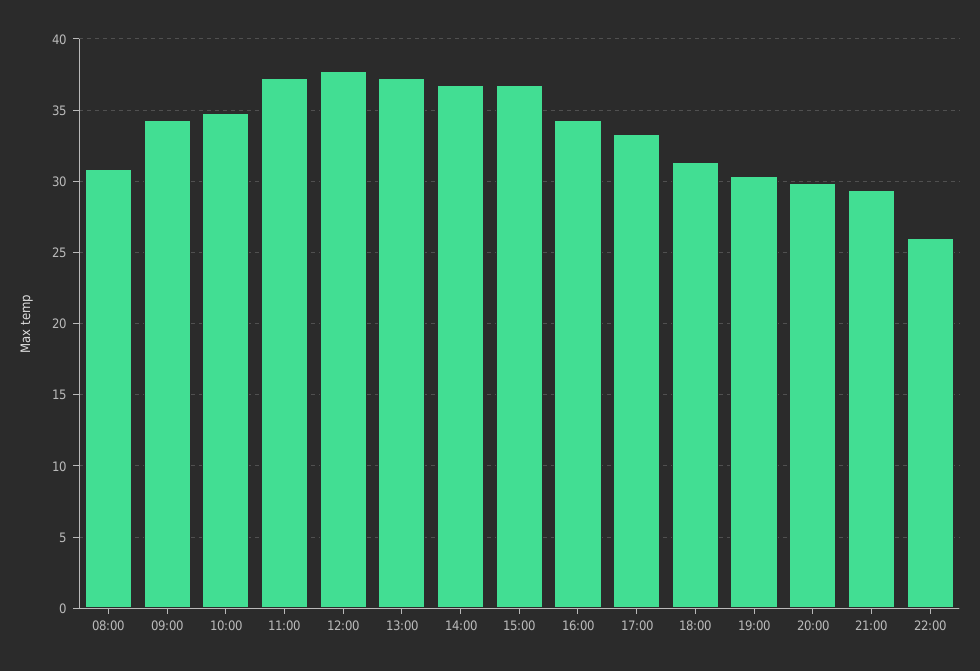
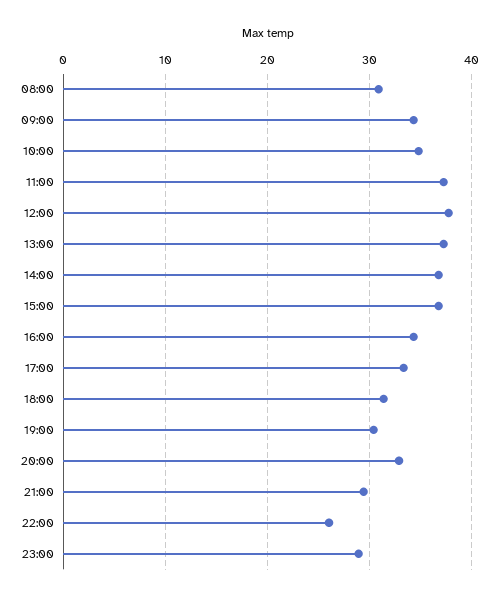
20:00: 30 -> 33
23:00: none -> 29

